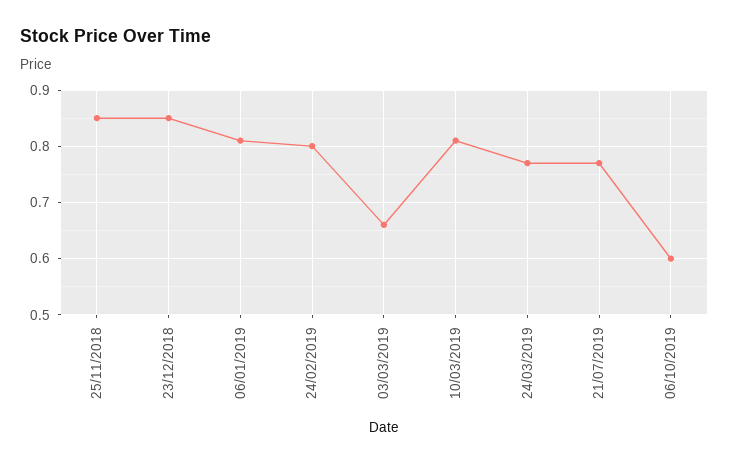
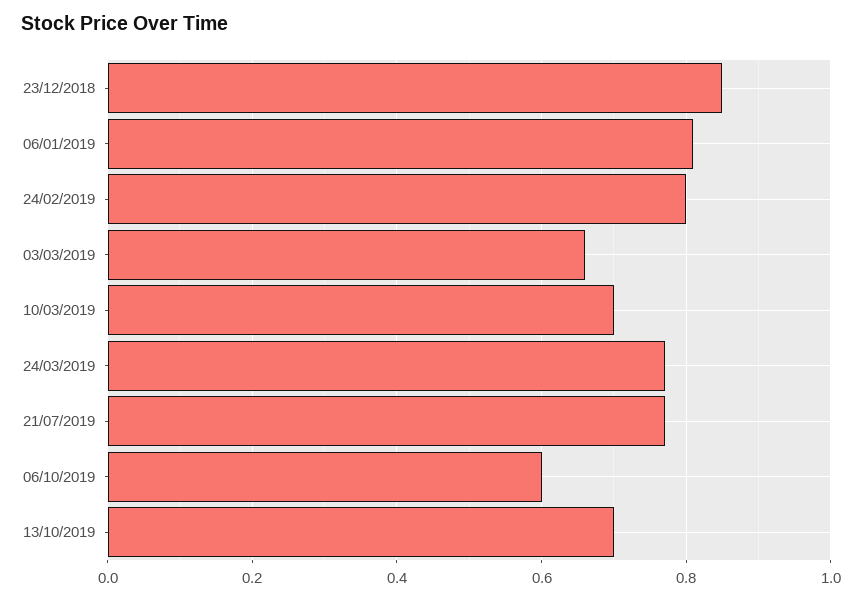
25/11/2018: 0.85 -> none
10/03/2019: 0.8 -> 0.7
13/10/2019: none -> 0.7

